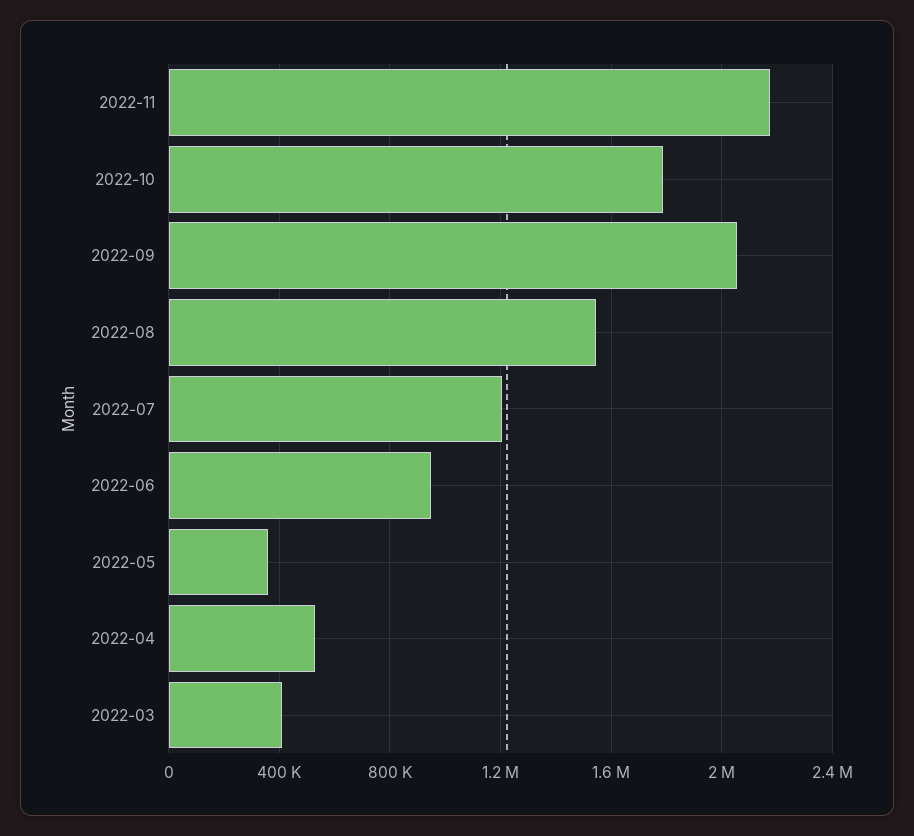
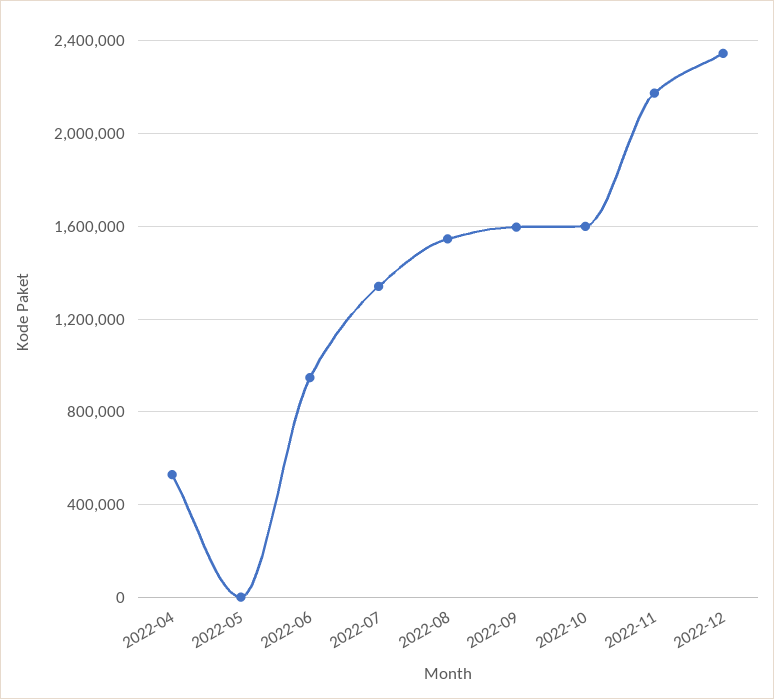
2022-10: 1800000 -> 1600000
2022-09: 2050000 -> 1600000
2022-07: 1200000 -> 1350000
2022-05: 350000 -> 0
2022-03: 400000 -> none
2022-12: none -> 2350000

